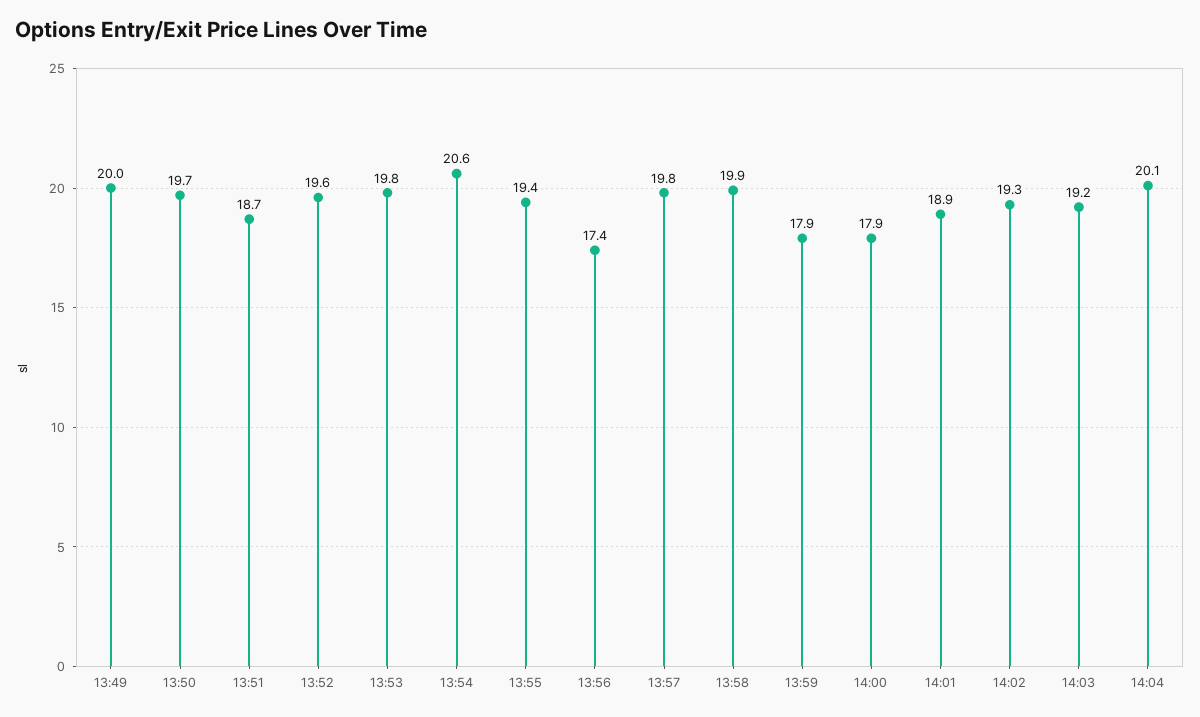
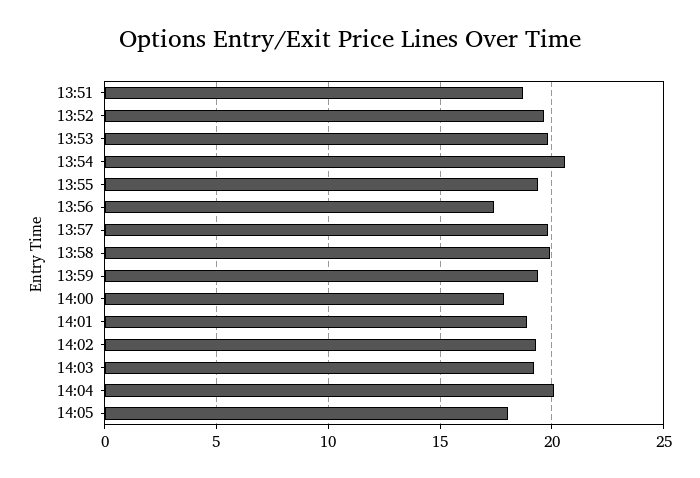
13:49: 20 -> none
13:50: 19.7 -> none
13:59: 17.9 -> 19.5
14:05: none -> 18

